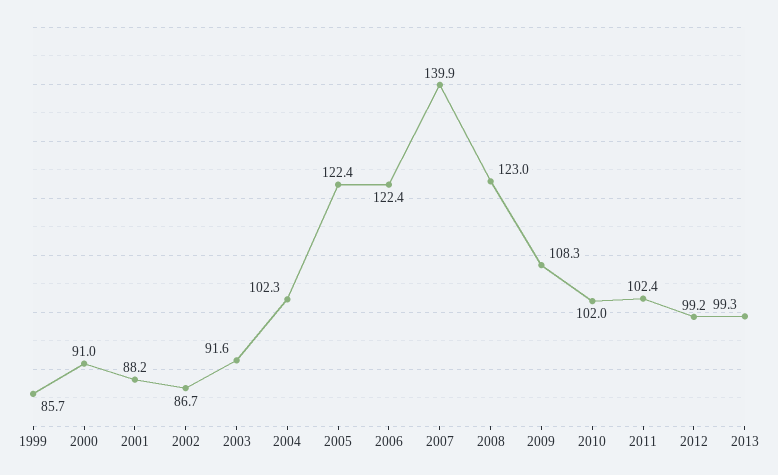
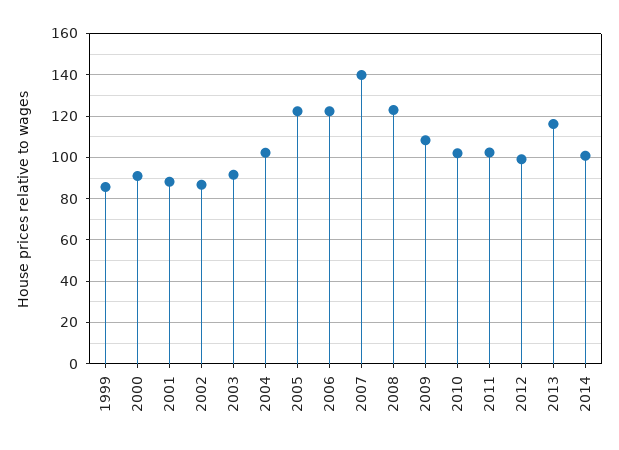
2013: 99.3 -> 115
2014: none -> 100

